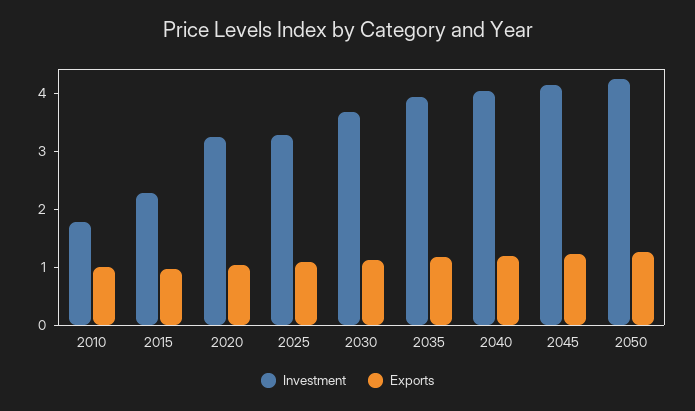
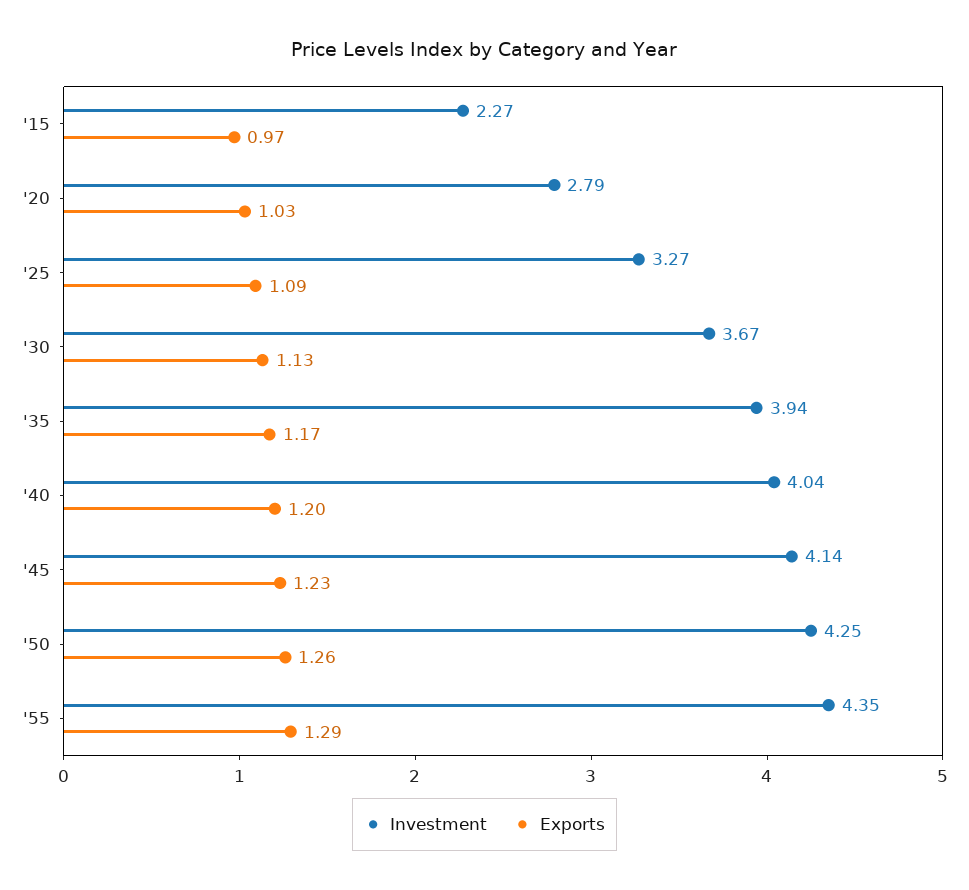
Investment, 2010: 1.8 -> none
Exports, 2010: 1 -> none
Investment, 2020: 3.2 -> 2.79
Investment, '55: none -> 4.35
Exports, '55: none -> 1.29

